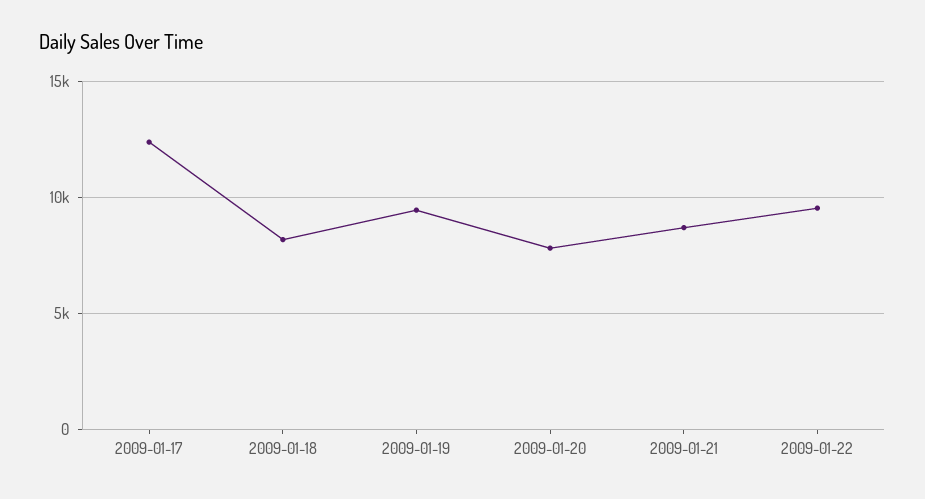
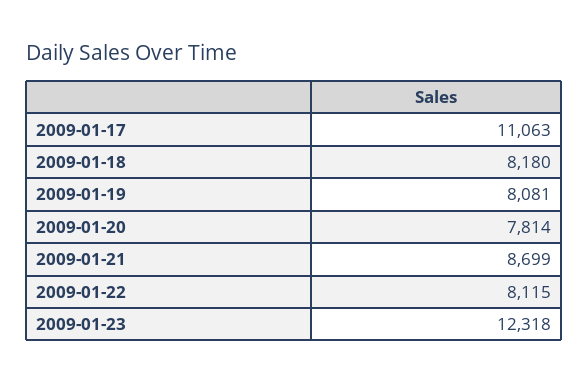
2009-01-17: 12500 -> 11063
2009-01-19: 9500 -> 8081
2009-01-22: 9500 -> 8115
2009-01-23: none -> 12318

